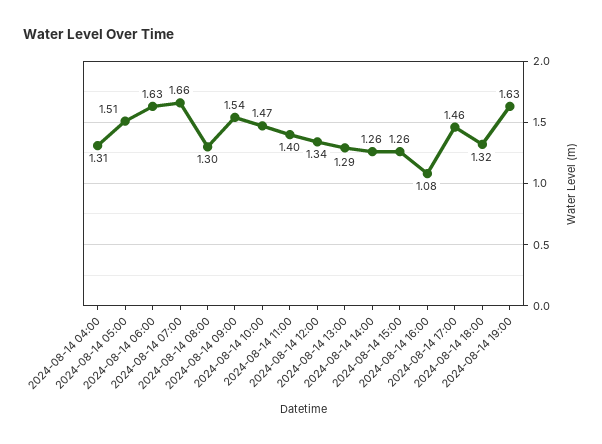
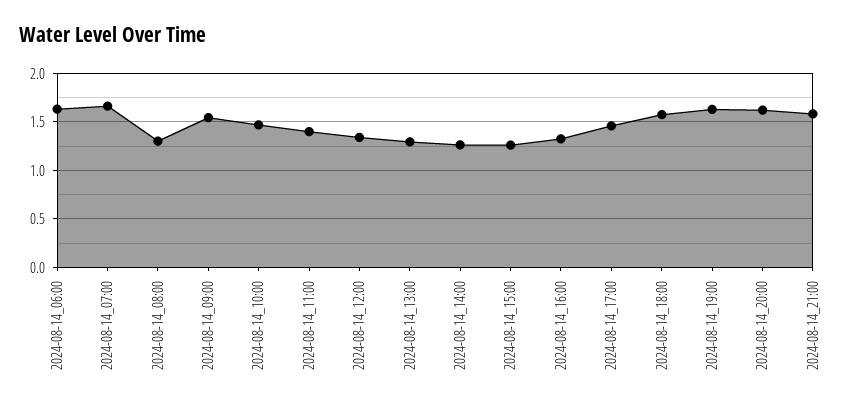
2024-08-14 04:00: 1.31 -> none
2024-08-14 05:00: 1.51 -> none
2024-08-14 16:00: 1.08 -> 1.3
2024-08-14 18:00: 1.32 -> 1.6
2024-08-14_20:00: none -> 1.6
2024-08-14_21:00: none -> 1.6

